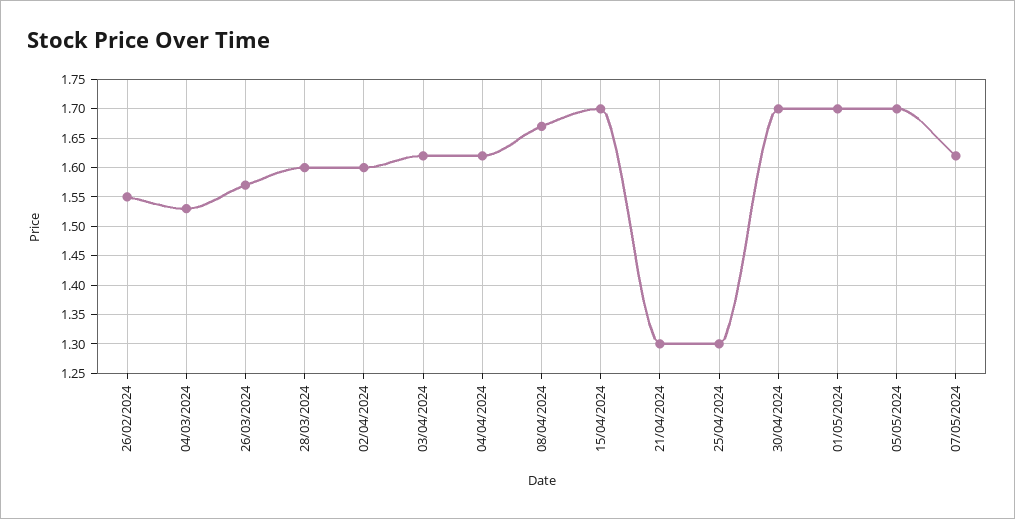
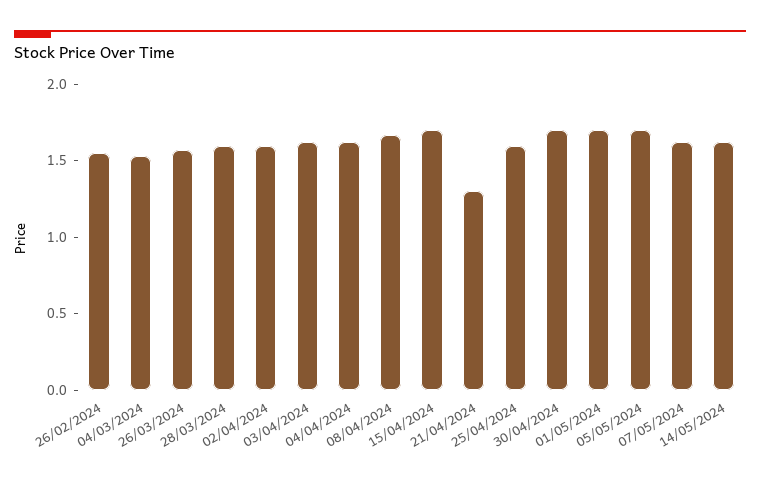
25/04/2024: 1.3 -> 1.6
14/05/2024: none -> 1.6

